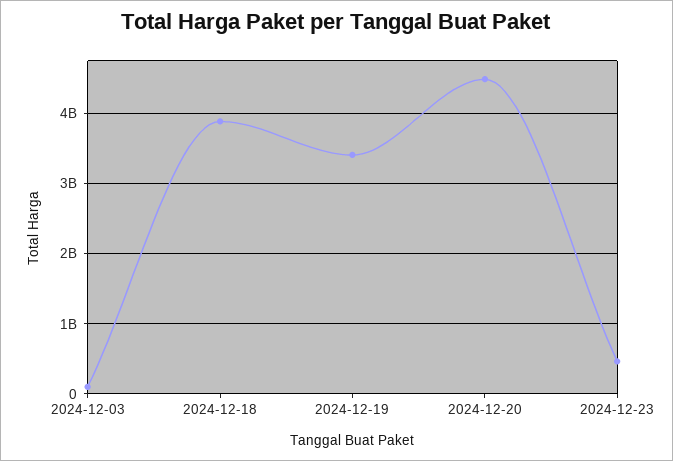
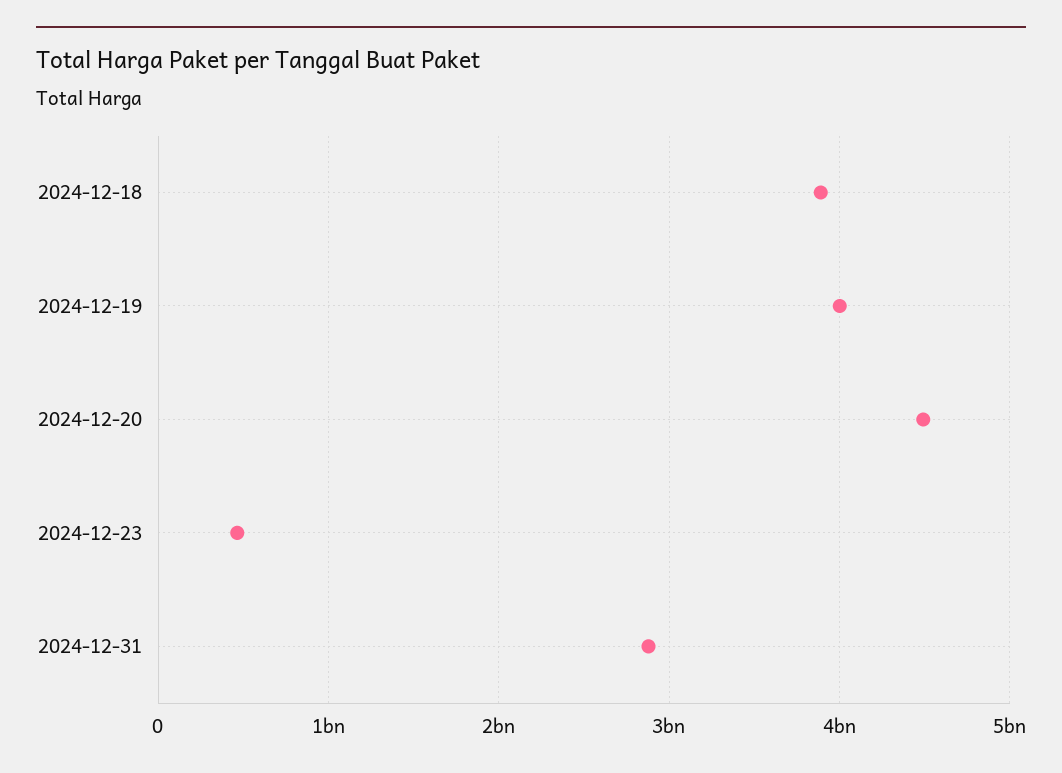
2024-12-03: 100000000 -> none
2024-12-19: 3400000000 -> 4000000000
2024-12-31: none -> 2900000000

